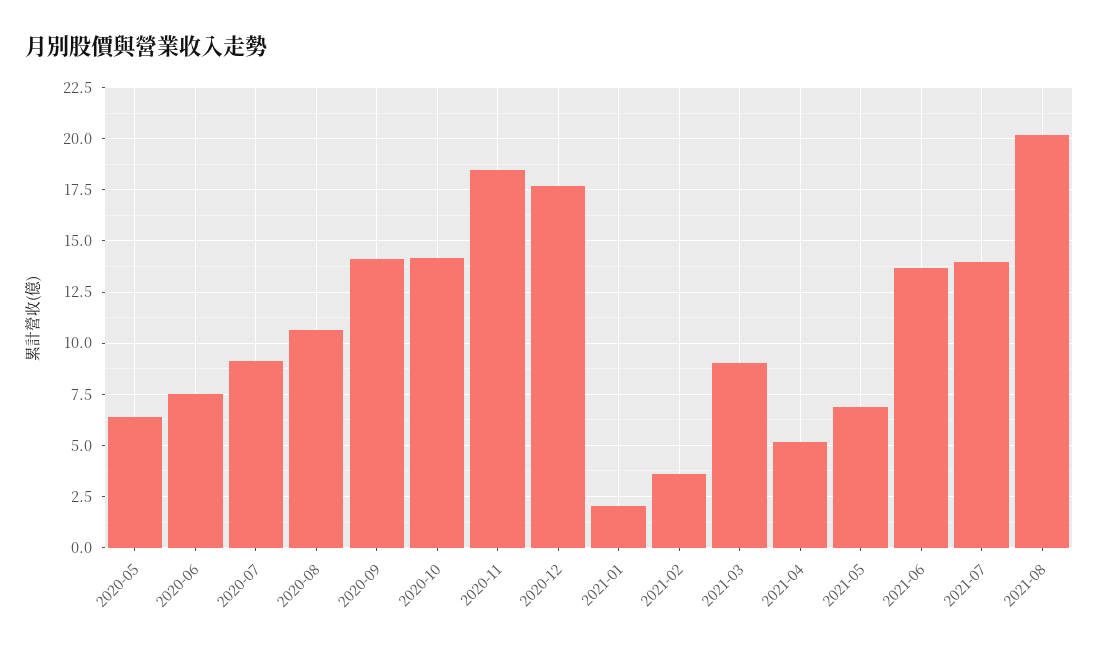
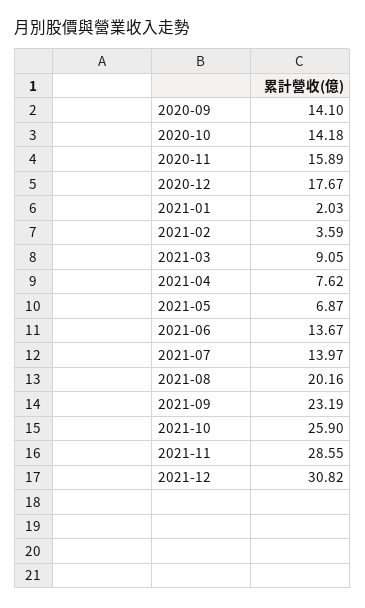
2020-05: 6.5 -> none
2020-06: 7.5 -> none
2020-07: 9 -> none
2020-08: 10.5 -> none
2020-11: 18.5 -> 15.89
2021-04: 5 -> 7.62
2021-09: none -> 23.19
2021-10: none -> 25.9
2021-11: none -> 28.55
2021-12: none -> 30.82

